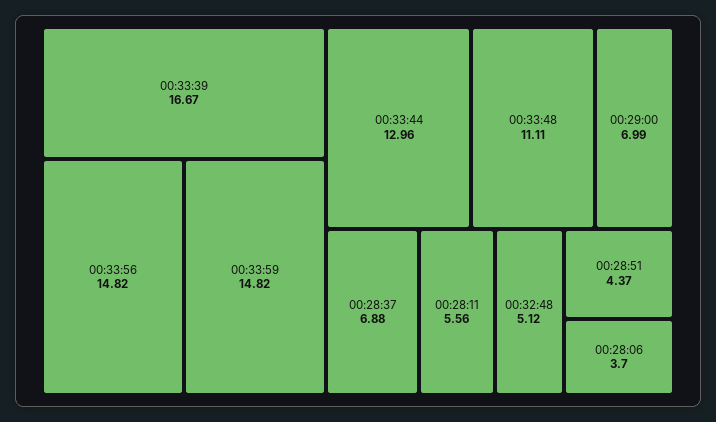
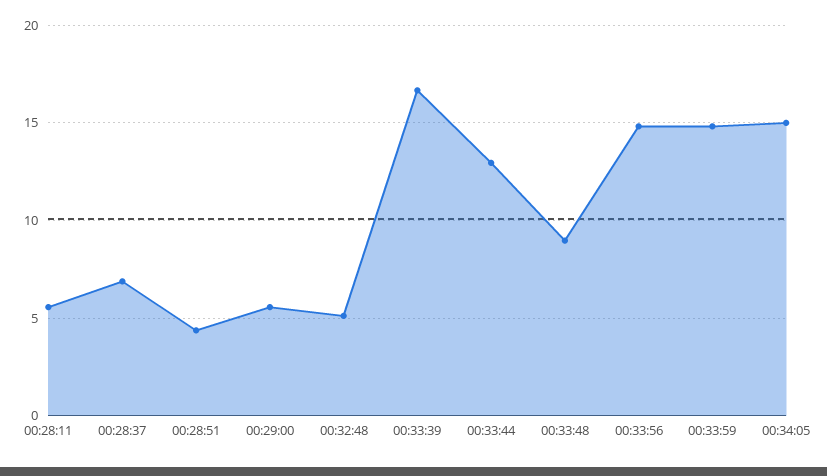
00:33:48: 11.11 -> 9
00:29:00: 6.99 -> 5.5
00:28:06: 3.7 -> none
00:34:05: none -> 15

